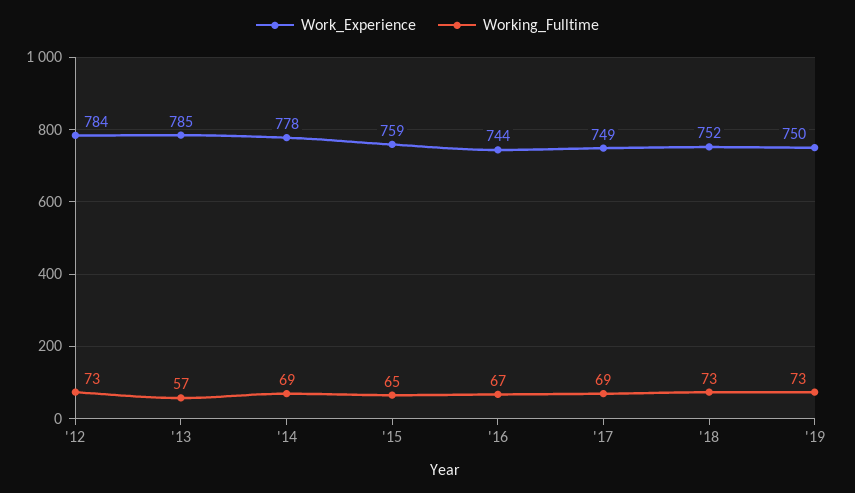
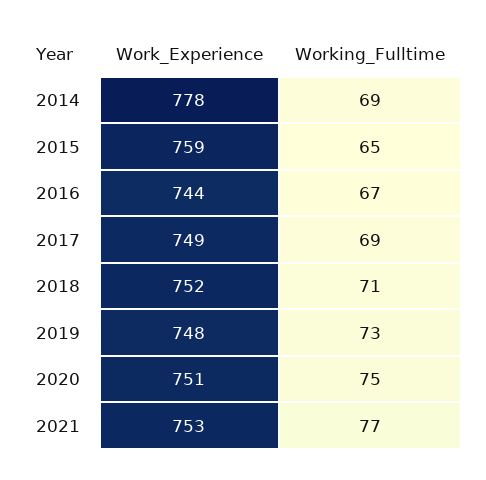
Work_Experience, '12: 784 -> none
Working_Fulltime, '12: 73 -> none
Work_Experience, '13: 785 -> none
Working_Fulltime, '13: 57 -> none
Working_Fulltime, '18: 73 -> 71
Work_Experience, '19: 750 -> 748
Work_Experience, 2020: none -> 751
Working_Fulltime, 2020: none -> 75
Work_Experience, 2021: none -> 753
Working_Fulltime, 2021: none -> 77

